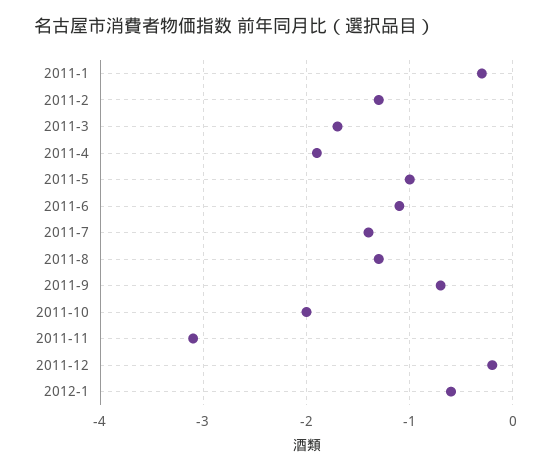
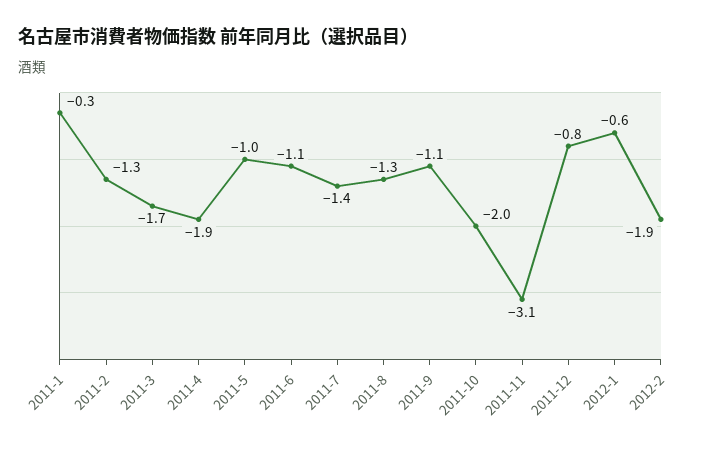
2011-9: -0.7 -> -1.1
2011-12: -0.2 -> -0.8
2012-2: none -> -1.9

